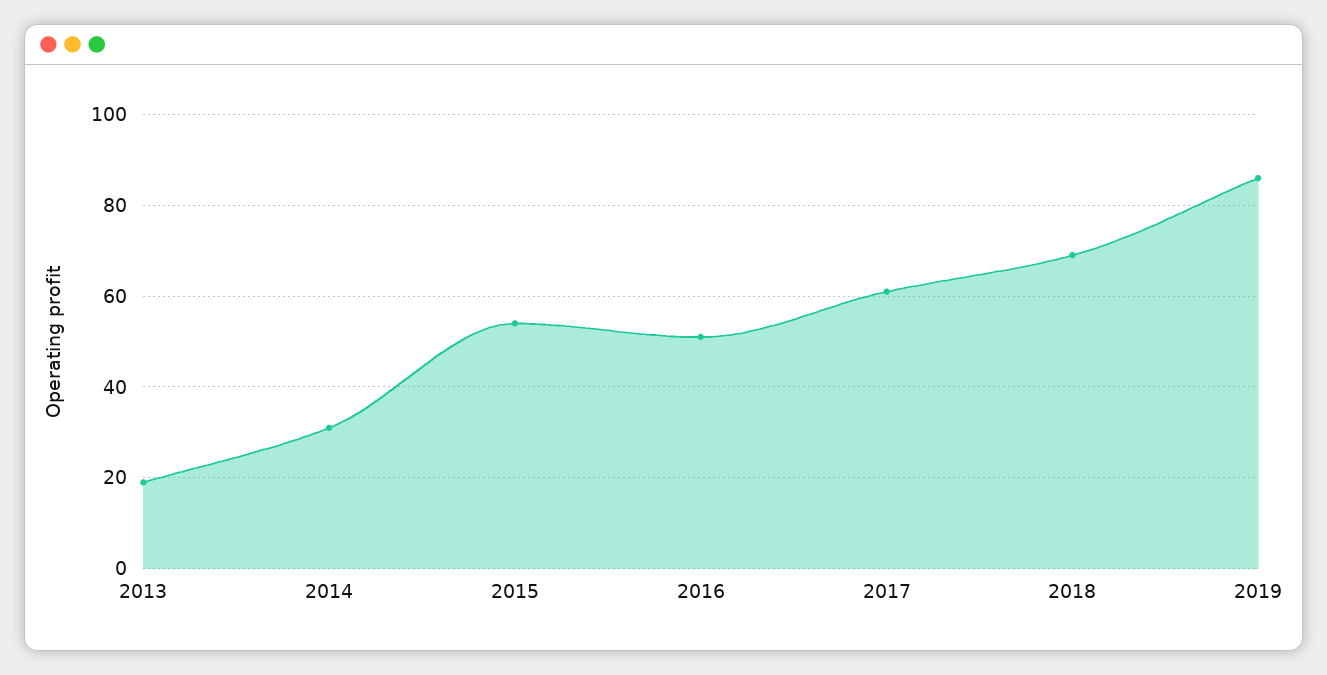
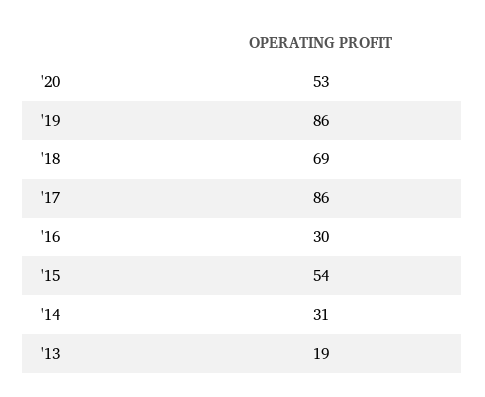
2016: 50 -> 30
2017: 60 -> 86
'20: none -> 53

